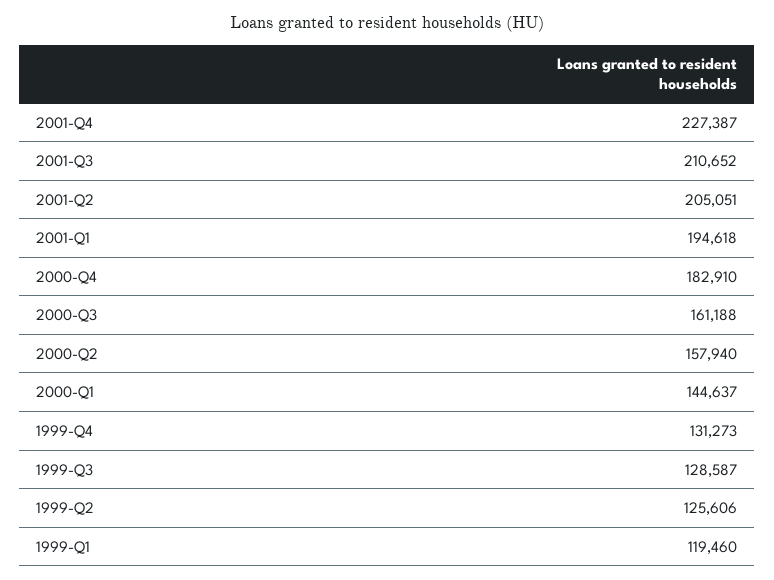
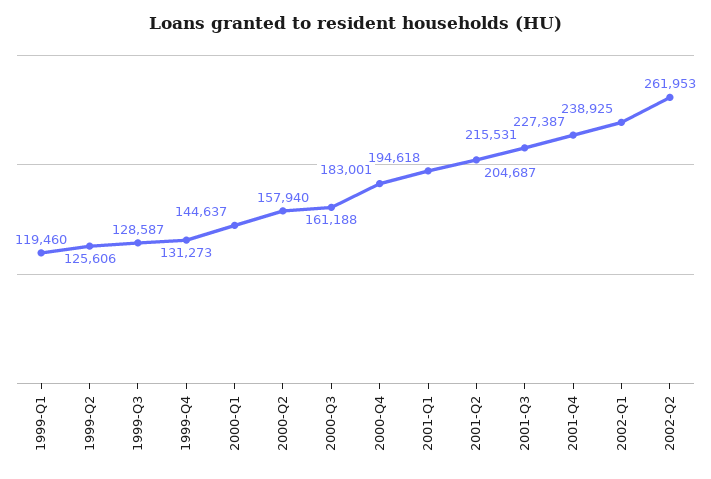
2001-Q3: 210652 -> 215531
2001-Q2: 205051 -> 204687
2000-Q4: 182910 -> 183001
2002-Q1: none -> 238925
2002-Q2: none -> 261953

